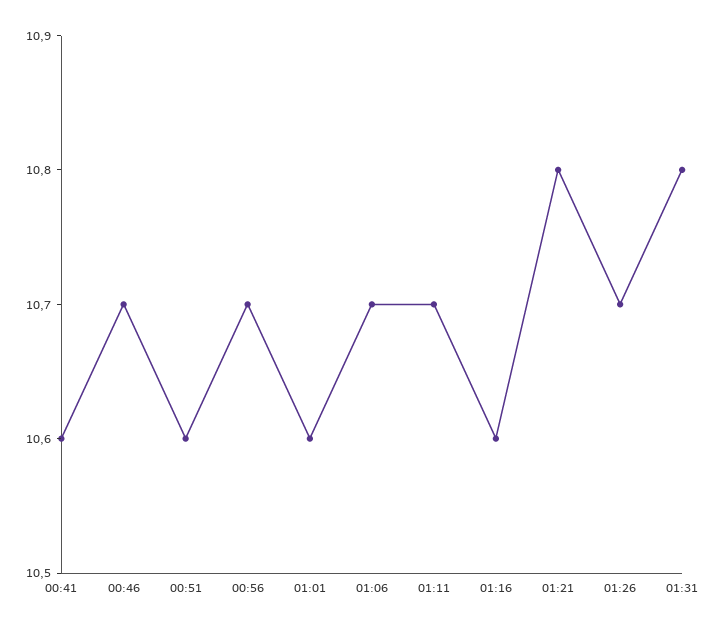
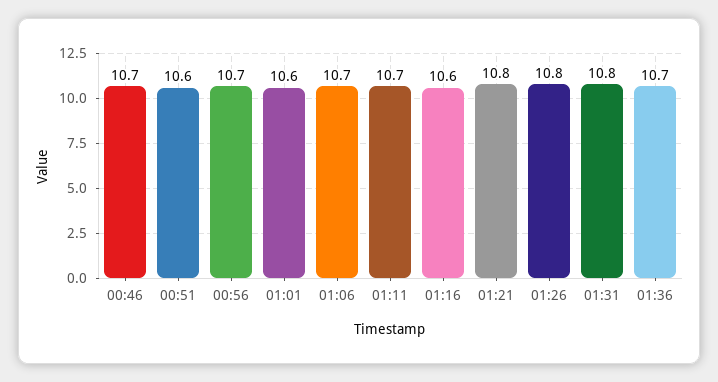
00:41: 10.6 -> none
01:26: 10.7 -> 10.8
01:36: none -> 10.7

